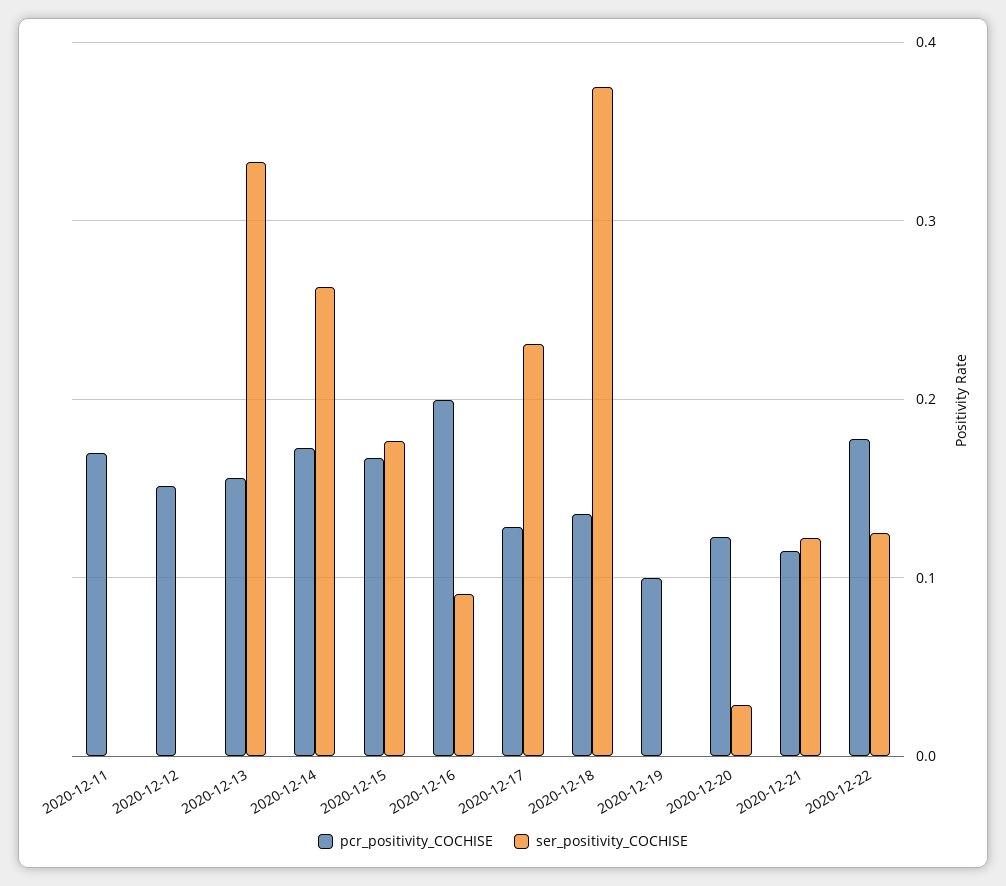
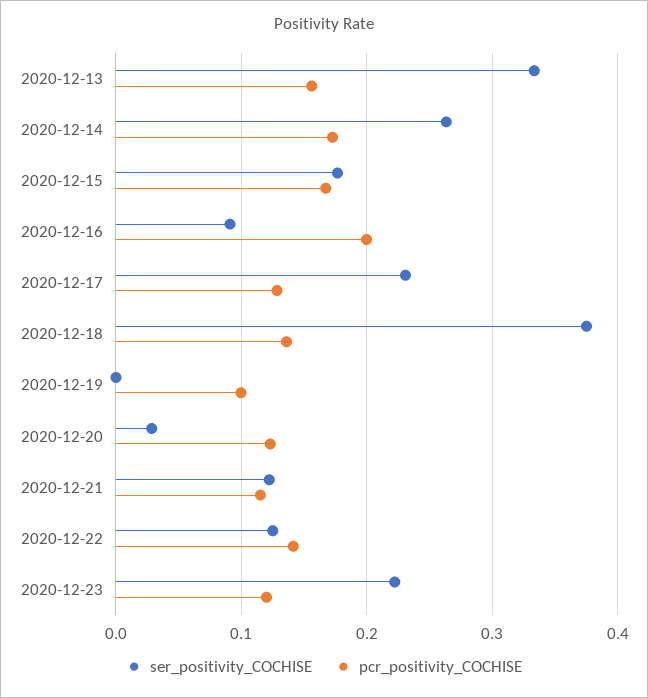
pcr_positivity_COCHISE, 2020-12-11: 0.17 -> none
ser_positivity_COCHISE, 2020-12-11: 0 -> none
pcr_positivity_COCHISE, 2020-12-12: 0.15 -> none
ser_positivity_COCHISE, 2020-12-12: 0 -> none
pcr_positivity_COCHISE, 2020-12-22: 0.18 -> 0.14
ser_positivity_COCHISE, 2020-12-23: none -> 0.22
pcr_positivity_COCHISE, 2020-12-23: none -> 0.12

